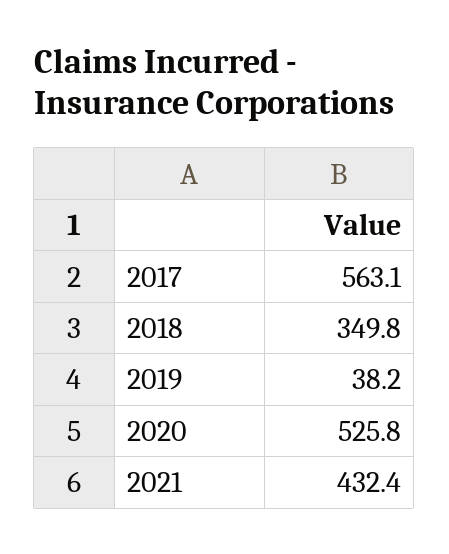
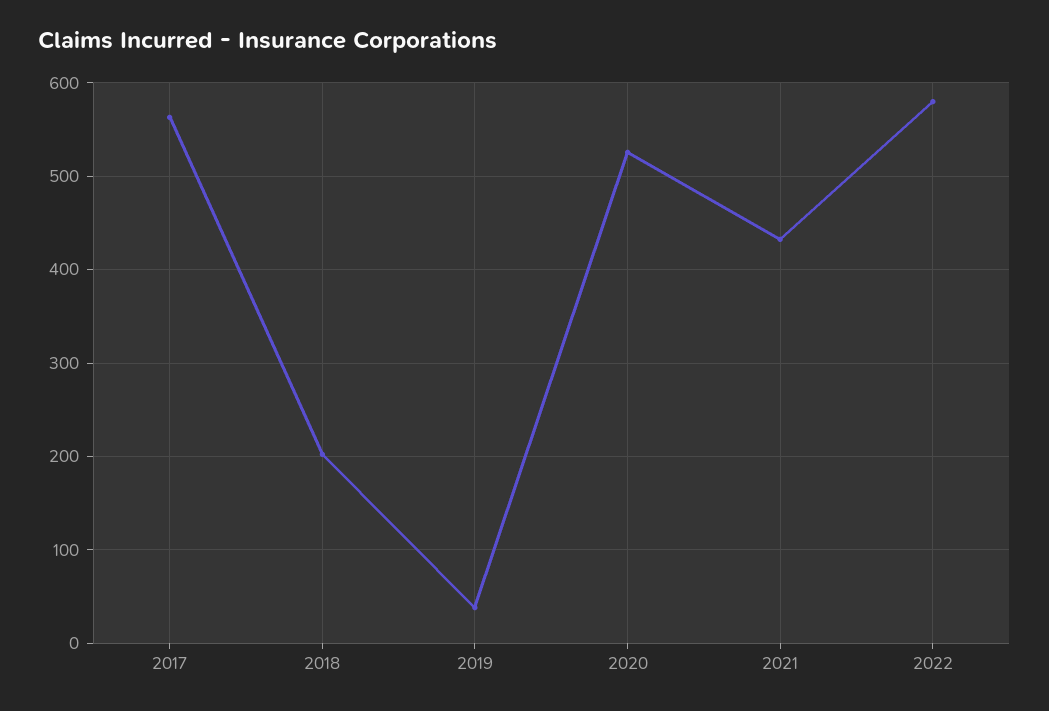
2018: 349.8 -> 200
2022: none -> 580

